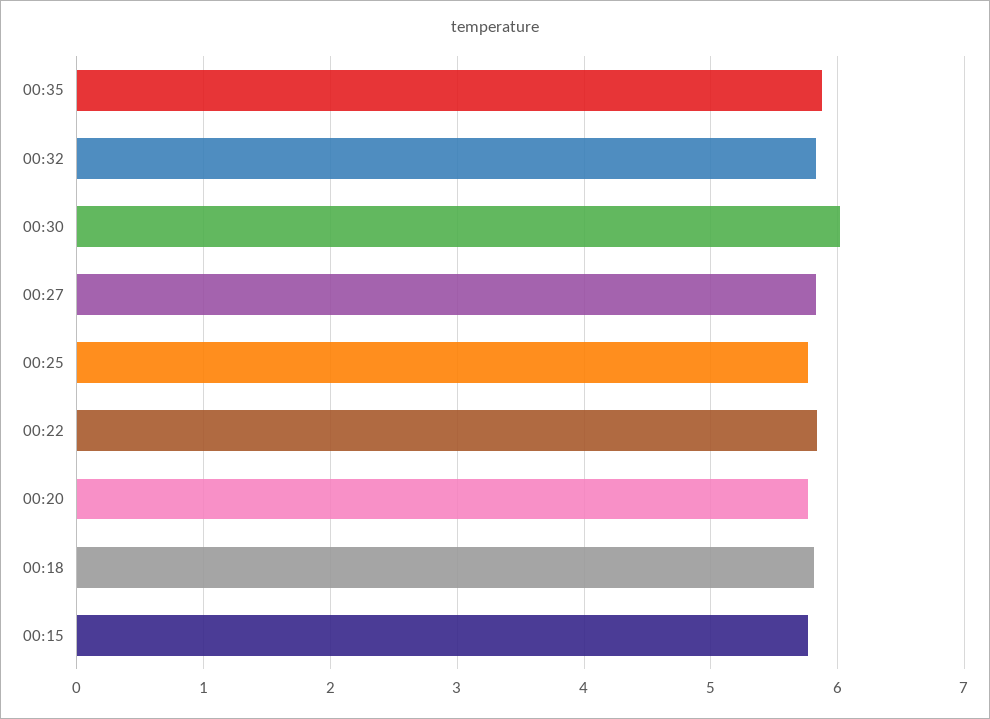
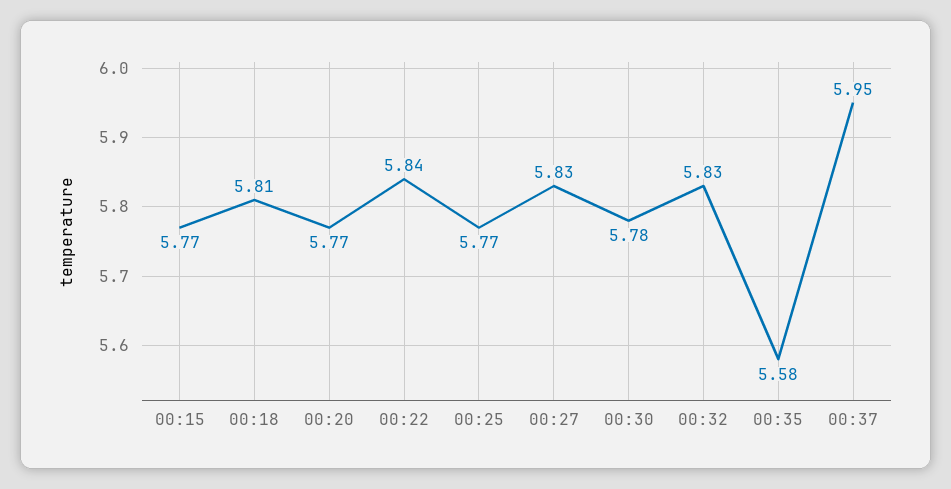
00:35: 5.9 -> 5.58
00:30: 6 -> 5.78
00:37: none -> 5.95

